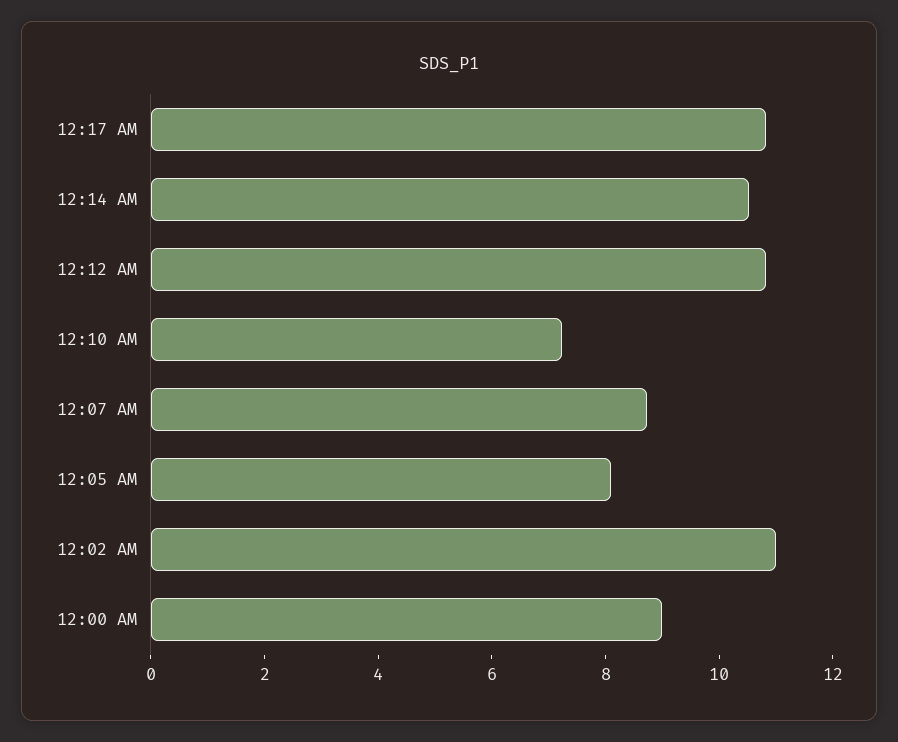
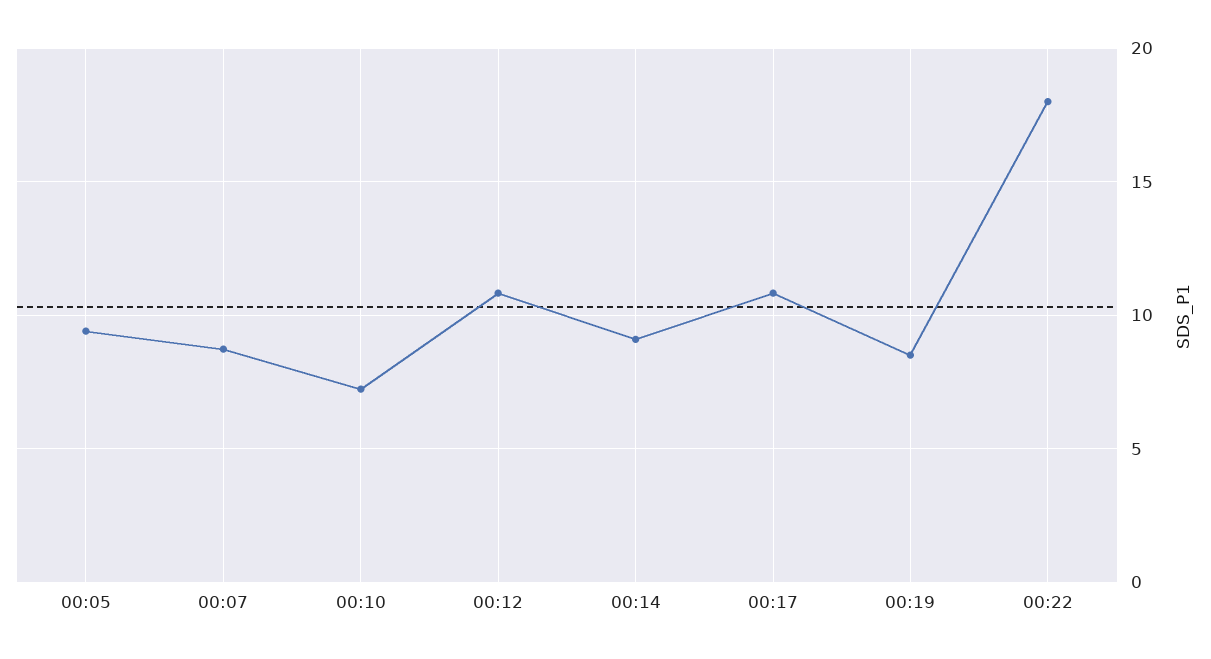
12:14 AM: 10.5 -> 9
12:05 AM: 8 -> 9.5
12:02 AM: 11 -> none
12:00 AM: 9 -> none
00:19: none -> 8.5
00:22: none -> 18

